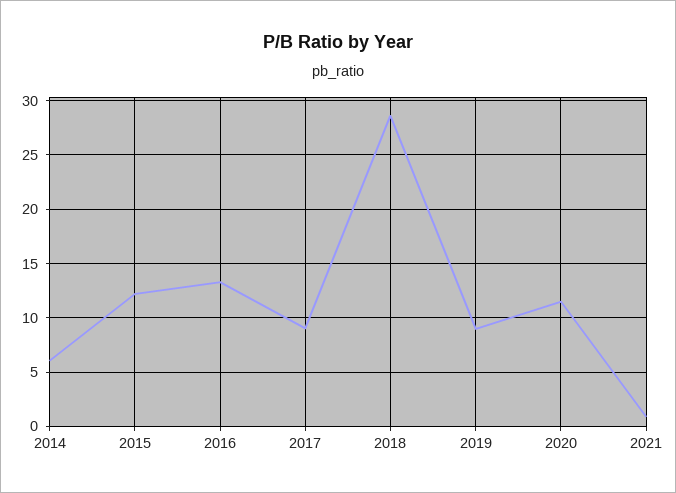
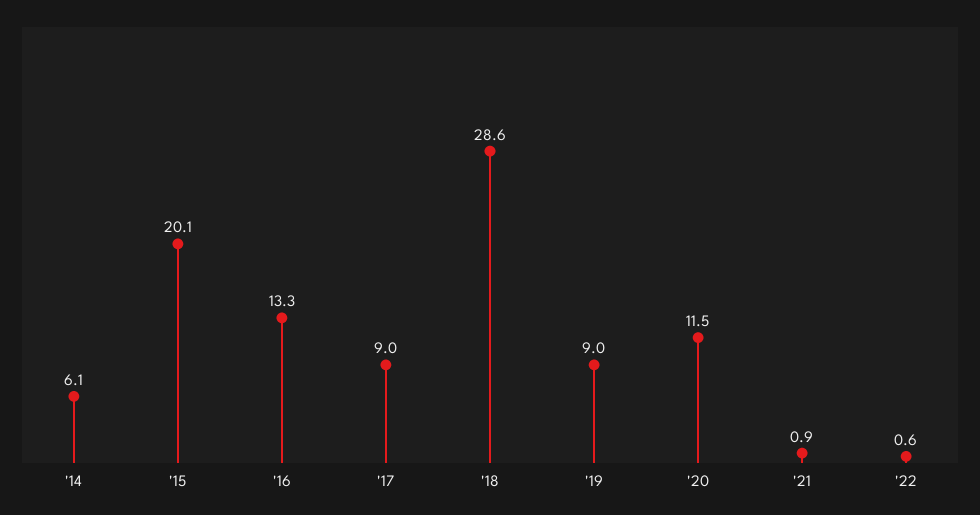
2015: 12 -> 20.1
'22: none -> 0.6

